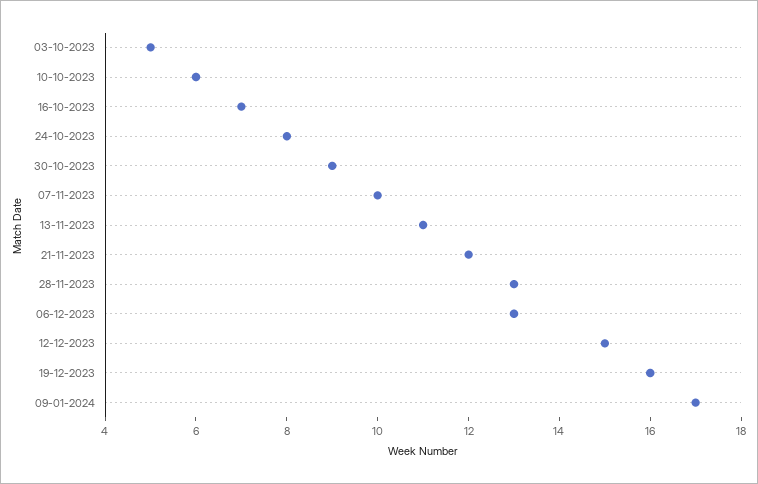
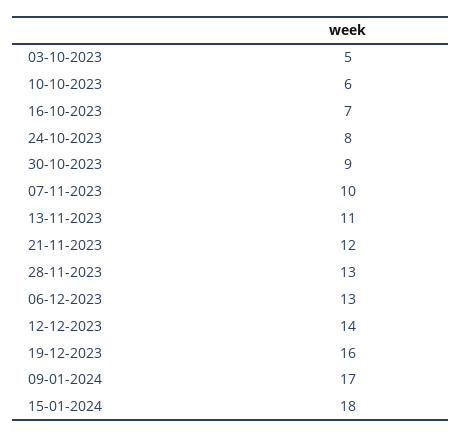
12-12-2023: 15 -> 14
15-01-2024: none -> 18

